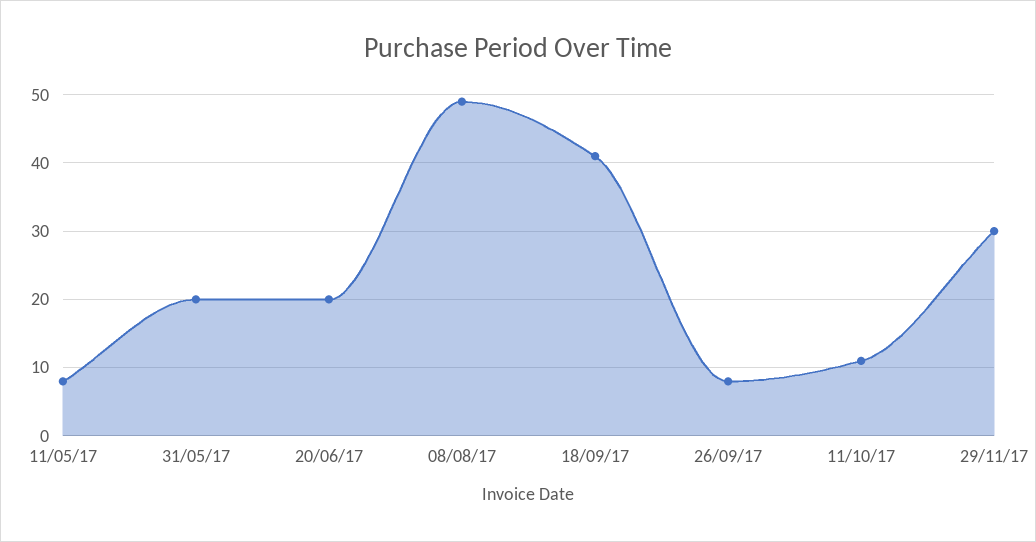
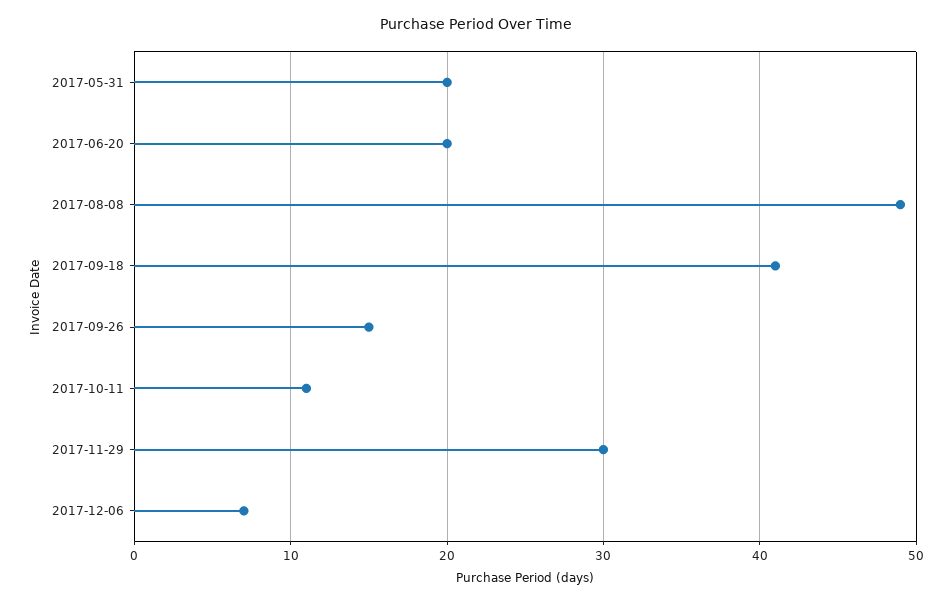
11/05/17: 8 -> none
26/09/17: 8 -> 15
2017-12-06: none -> 7

